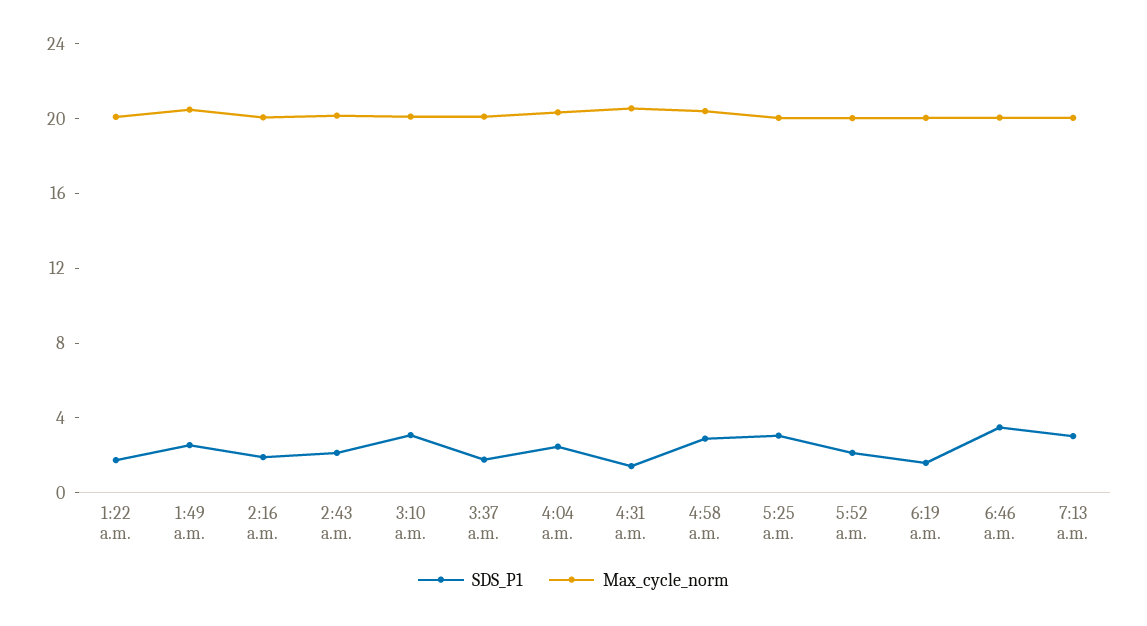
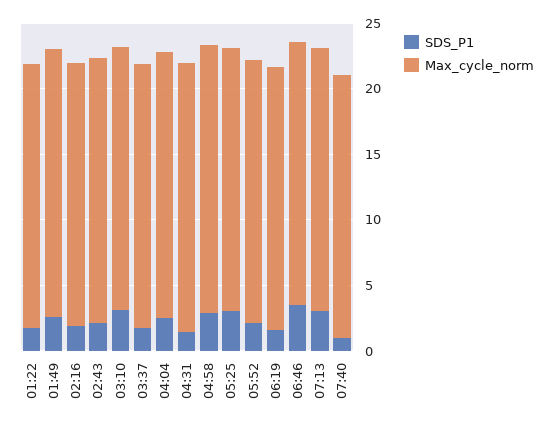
SDS_P1, 07:40: none -> 1
Max_cycle_norm, 07:40: none -> 20

